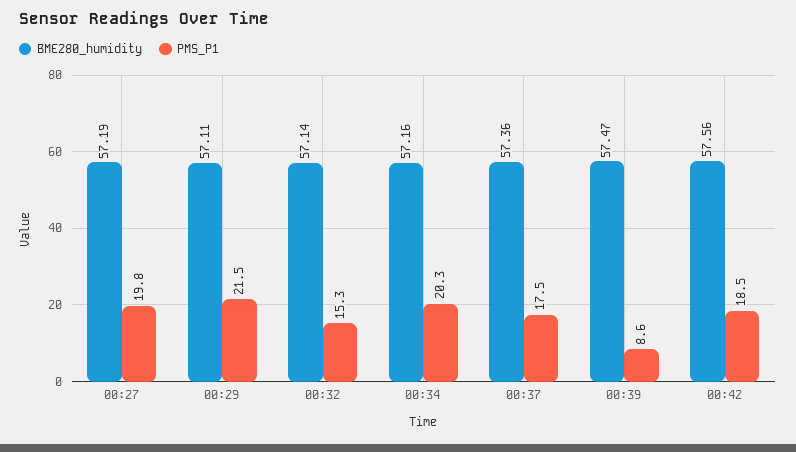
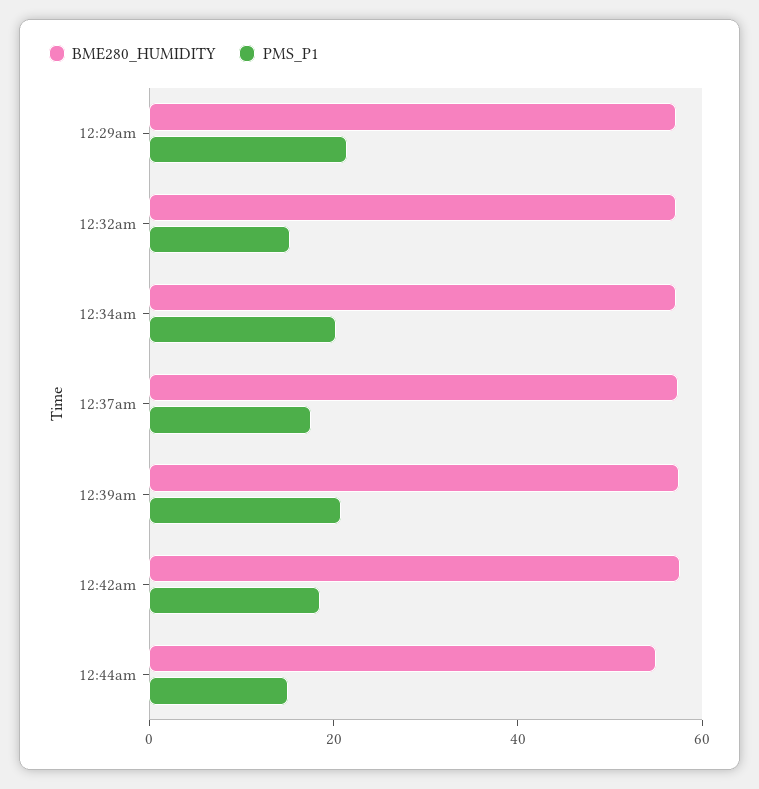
BME280_humidity, 00:27: 57.19 -> none
PMS_P1, 00:27: 19.8 -> none
PMS_P1, 00:39: 8.6 -> 20
BME280_humidity, 12:44am: none -> 55
PMS_P1, 12:44am: none -> 15

